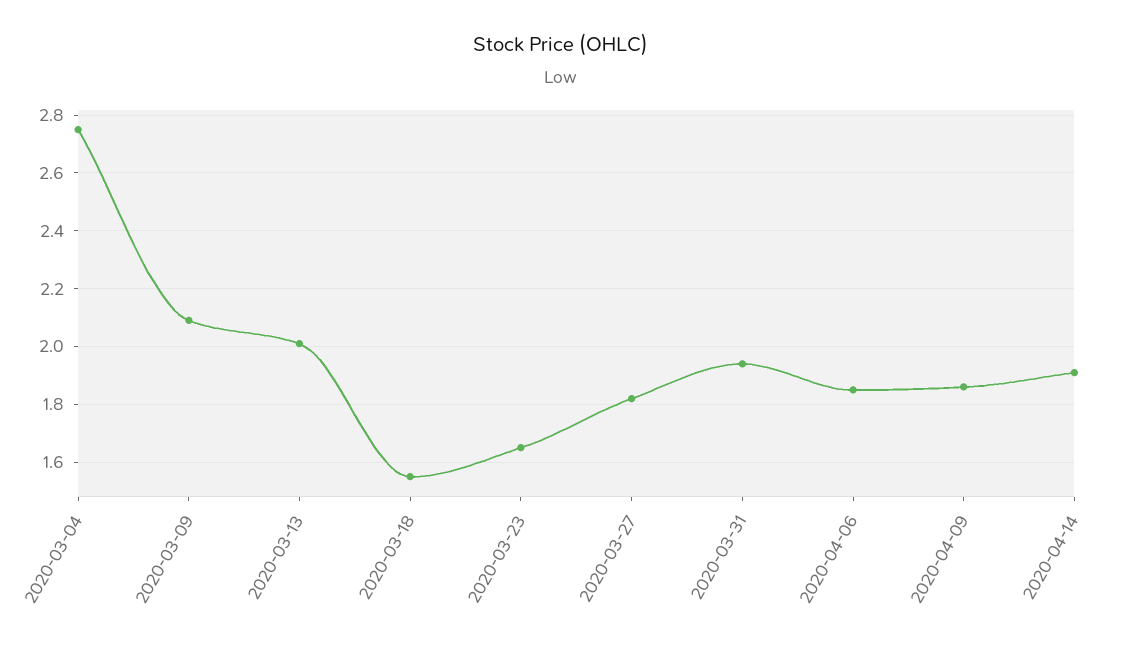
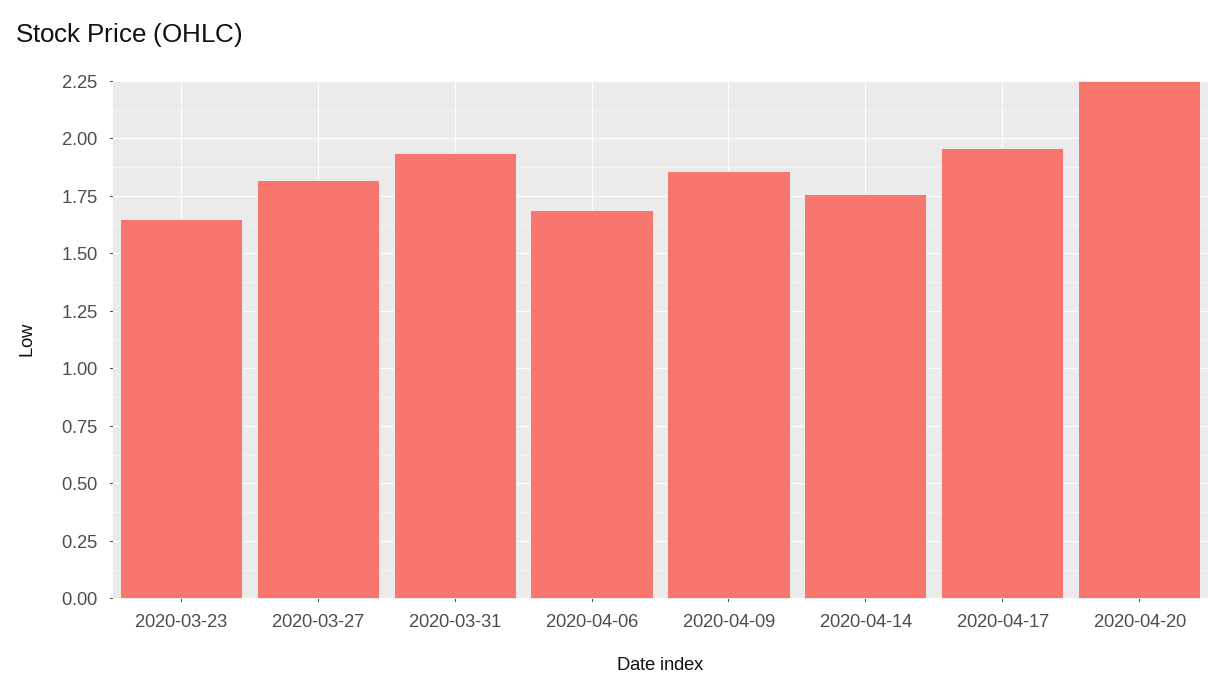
2020-03-04: 2.75 -> none
2020-03-09: 2.1 -> none
2020-03-13: 2 -> none
2020-03-18: 1.55 -> none
2020-04-06: 1.85 -> 1.7
2020-04-14: 1.9 -> 1.75
2020-04-17: none -> 1.95
2020-04-20: none -> 2.25

